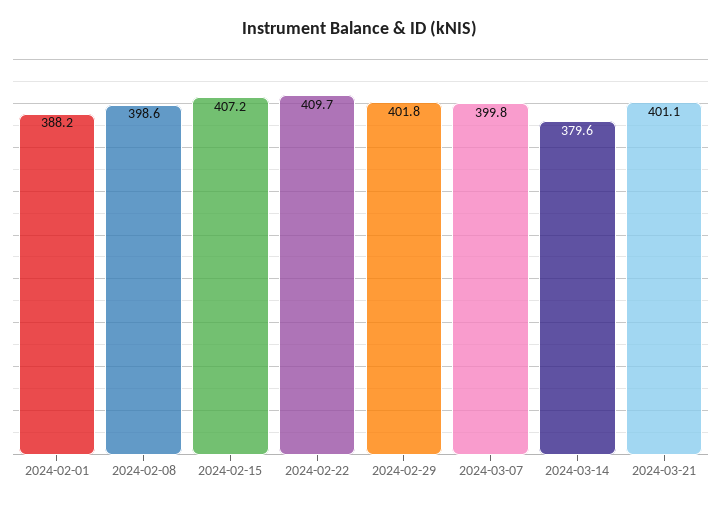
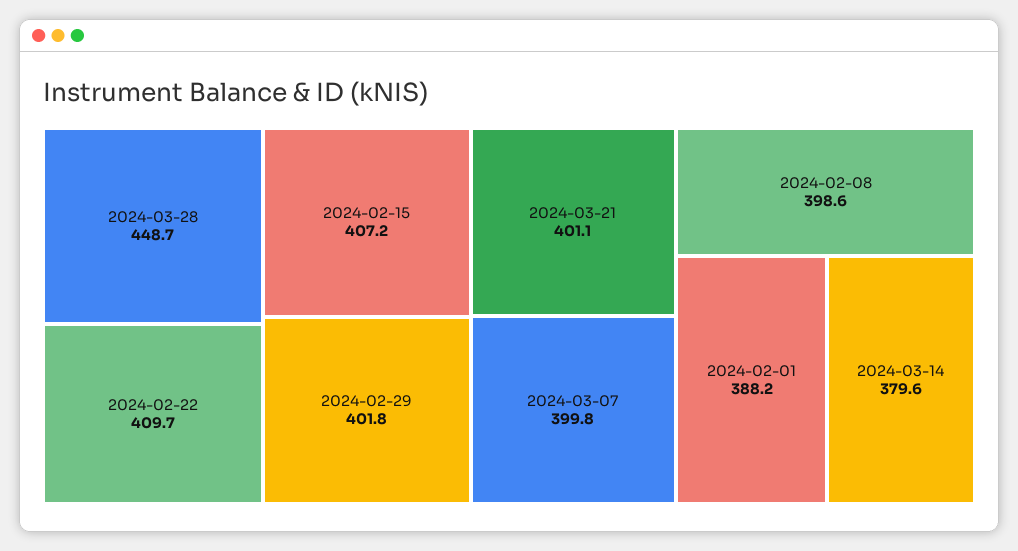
2024-03-28: none -> 448.7

